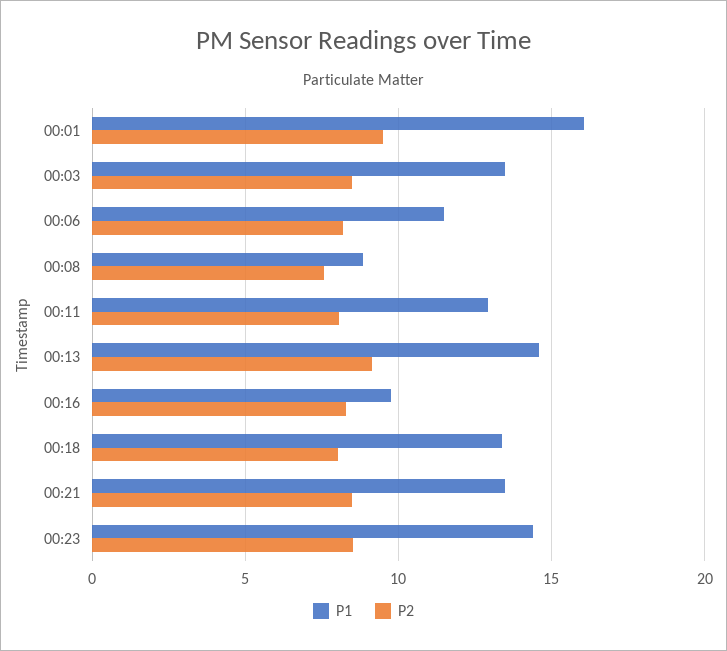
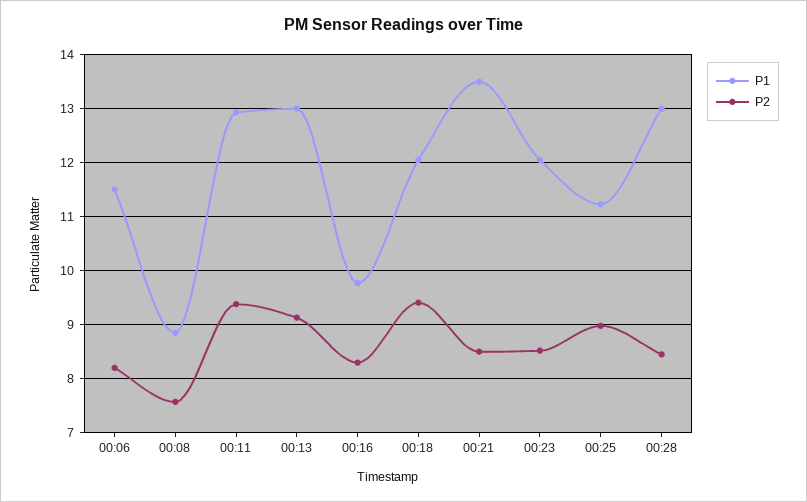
P1, 00:01: 16 -> none
P2, 00:01: 9.5 -> none
P1, 00:03: 13.5 -> none
P2, 00:03: 8.5 -> none
P2, 00:11: 8 -> 9.4
P1, 00:13: 14.5 -> 13
P1, 00:18: 13.5 -> 12
P2, 00:18: 8 -> 9.4
P1, 00:23: 14.5 -> 12
P1, 00:25: none -> 11.2
P2, 00:25: none -> 9
P1, 00:28: none -> 13
P2, 00:28: none -> 8.4

